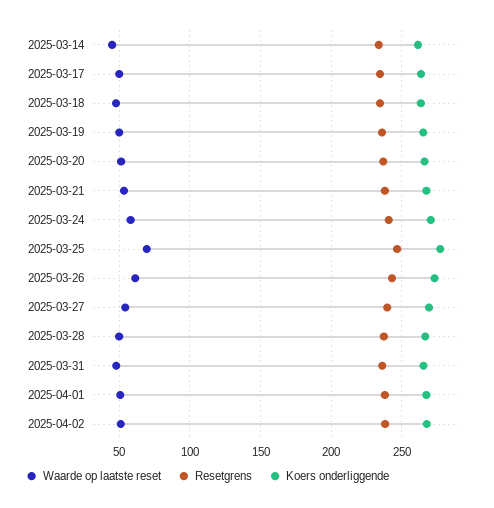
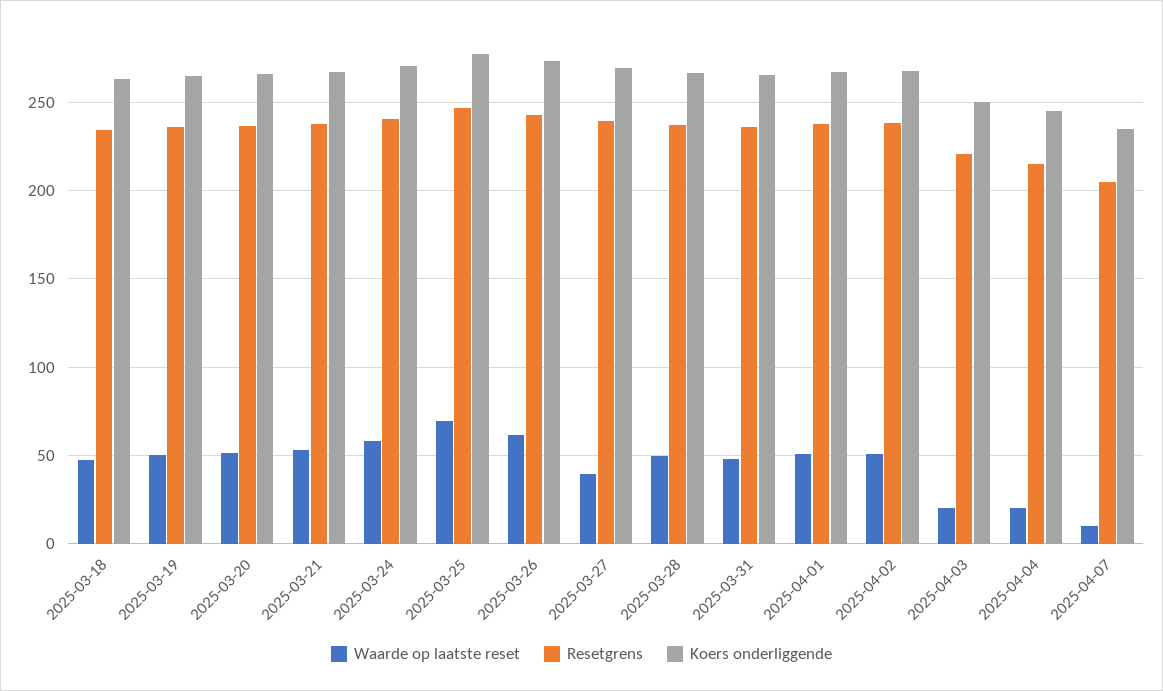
Waarde op laatste reset, 2025-03-14: 45 -> none
Resetgrens, 2025-03-14: 235 -> none
Koers onderliggende, 2025-03-14: 260 -> none
Waarde op laatste reset, 2025-03-17: 50 -> none
Resetgrens, 2025-03-17: 235 -> none
Koers onderliggende, 2025-03-17: 265 -> none
Waarde op laatste reset, 2025-03-27: 55 -> 40
Waarde op laatste reset, 2025-04-03: none -> 20
Resetgrens, 2025-04-03: none -> 220
Koers onderliggende, 2025-04-03: none -> 250
Waarde op laatste reset, 2025-04-04: none -> 20
Resetgrens, 2025-04-04: none -> 215
Koers onderliggende, 2025-04-04: none -> 245
Waarde op laatste reset, 2025-04-07: none -> 10
Resetgrens, 2025-04-07: none -> 205
Koers onderliggende, 2025-04-07: none -> 235

